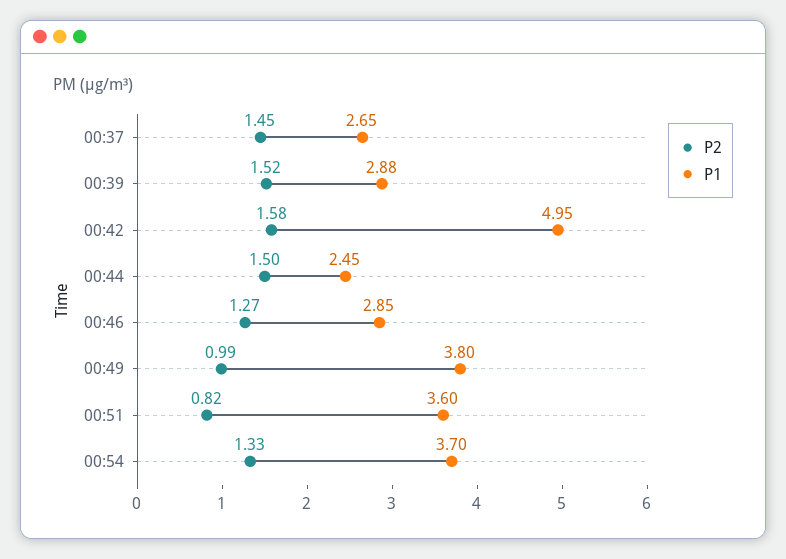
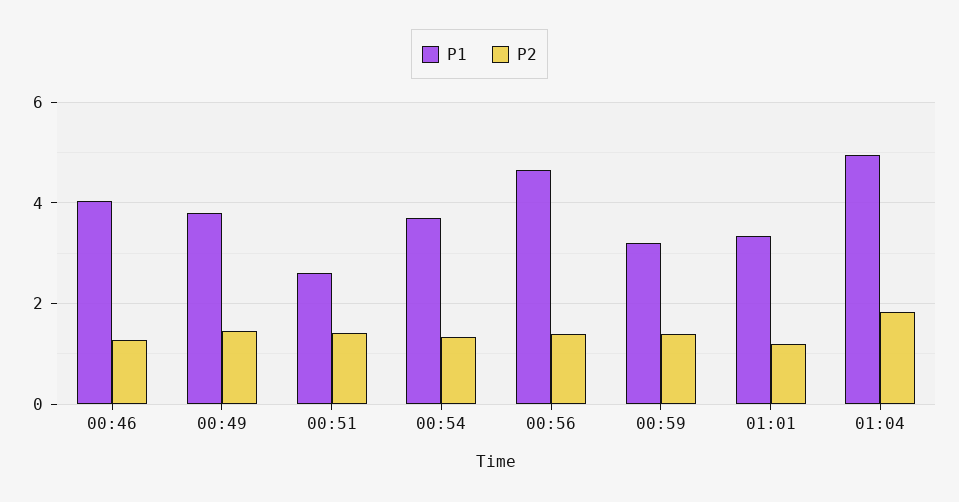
P2, 00:37: 1.45 -> none
P1, 00:37: 2.65 -> none
P2, 00:39: 1.52 -> none
P1, 00:39: 2.88 -> none
P2, 00:42: 1.58 -> none
P1, 00:42: 4.95 -> none
P2, 00:44: 1.5 -> none
P1, 00:44: 2.45 -> none
P1, 00:46: 2.85 -> 4
P2, 00:49: 0.99 -> 1.4
P2, 00:51: 0.82 -> 1.4
P1, 00:51: 3.6 -> 2.6
P1, 00:56: none -> 4.6
P2, 00:56: none -> 1.4
P1, 00:59: none -> 3.2
P2, 00:59: none -> 1.4
P1, 01:01: none -> 3.4
P2, 01:01: none -> 1.2
P1, 01:04: none -> 5
P2, 01:04: none -> 1.8

